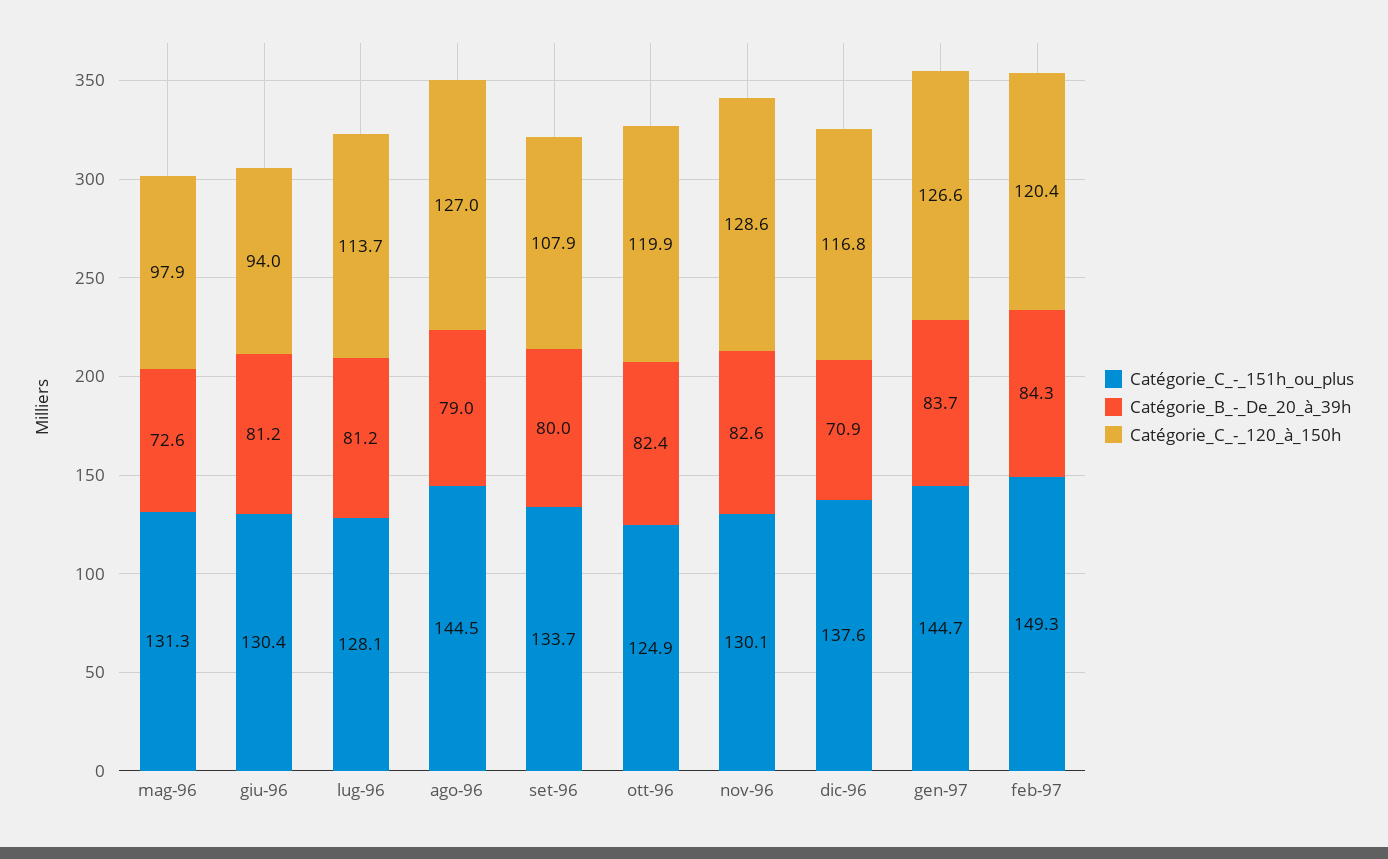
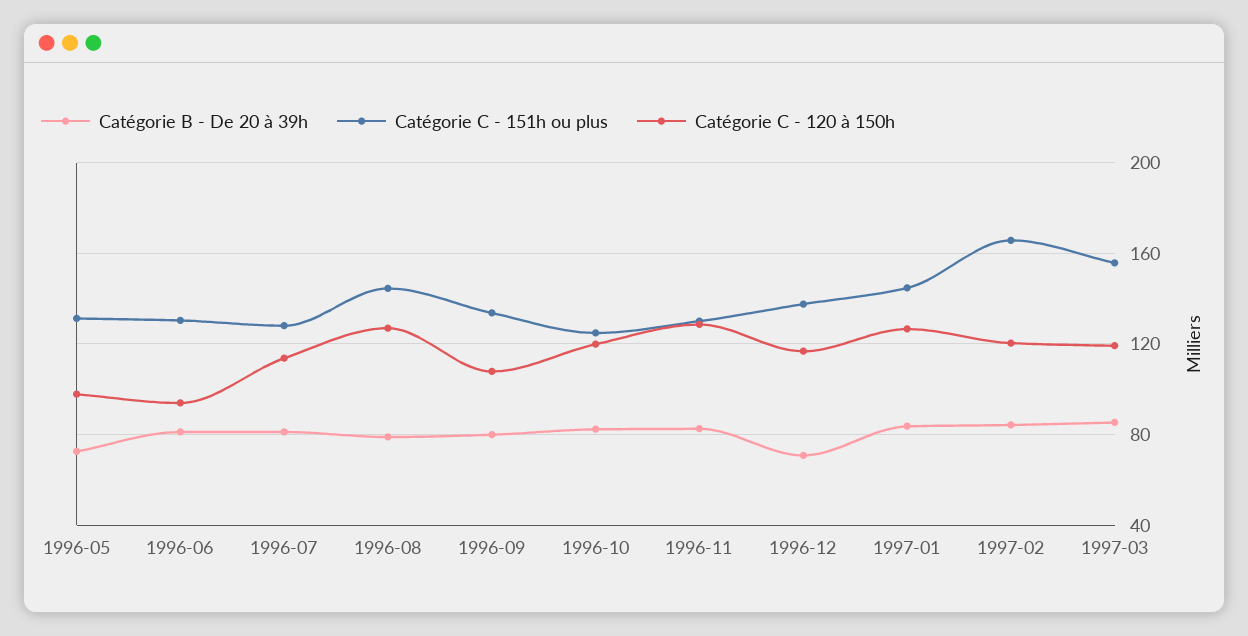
Catégorie_C_-_151h_ou_plus, feb-97: 149.3 -> 165
Catégorie_B_-_De_20_à_39h, 1997-03: none -> 85
Catégorie_C_-_151h_ou_plus, 1997-03: none -> 155
Catégorie_C_-_120_à_150h, 1997-03: none -> 120

